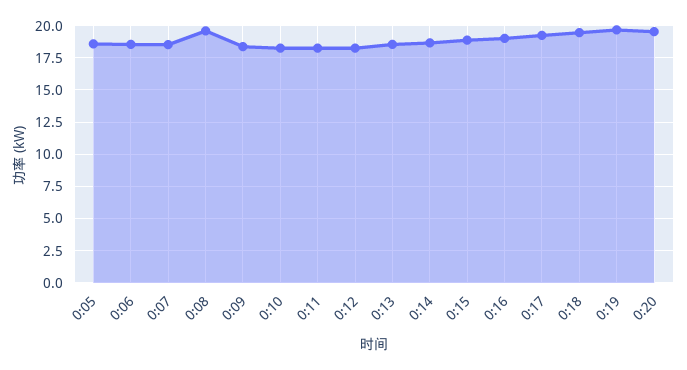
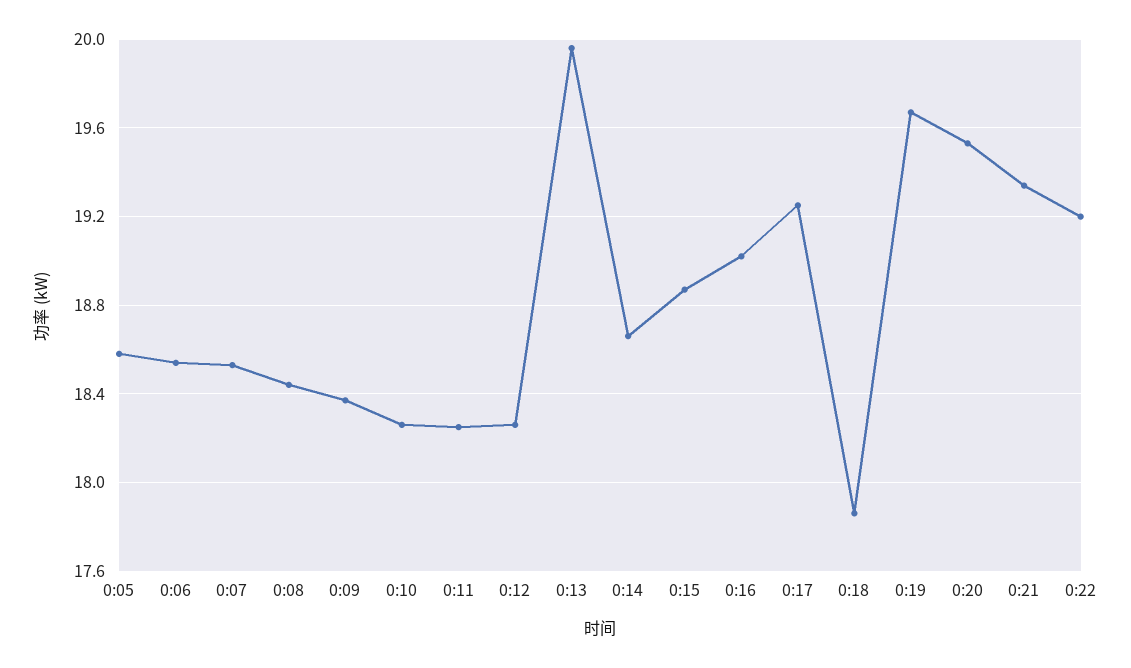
0:08: 19.5 -> 18.45
0:13: 18.5 -> 19.95
0:18: 19.5 -> 17.85
0:21: none -> 19.35
0:22: none -> 19.2

